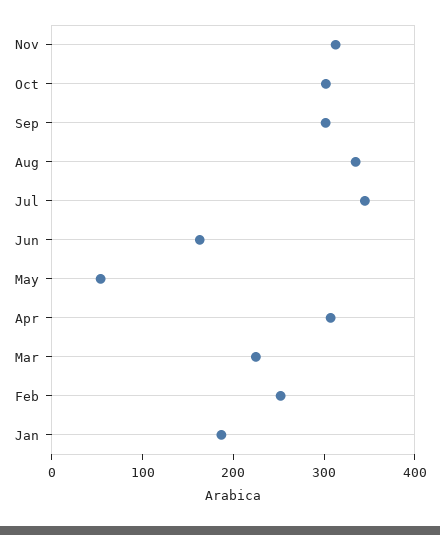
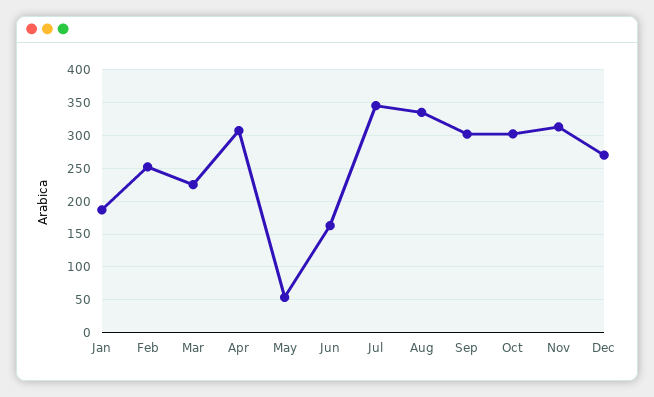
Dec: none -> 270

